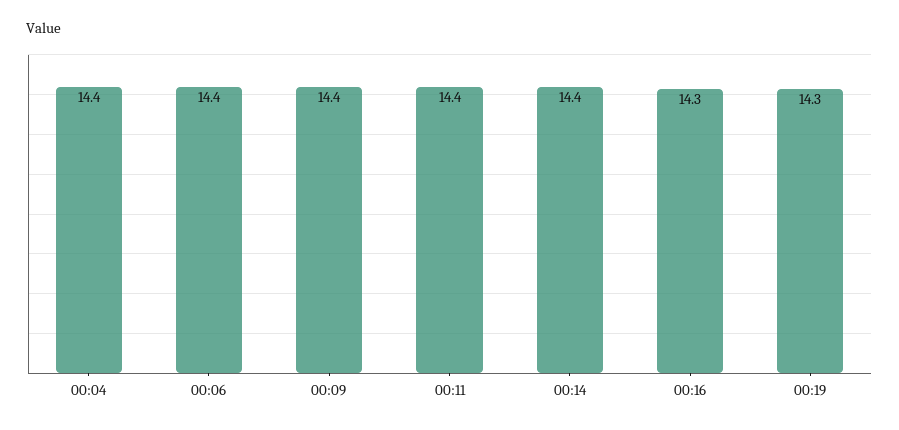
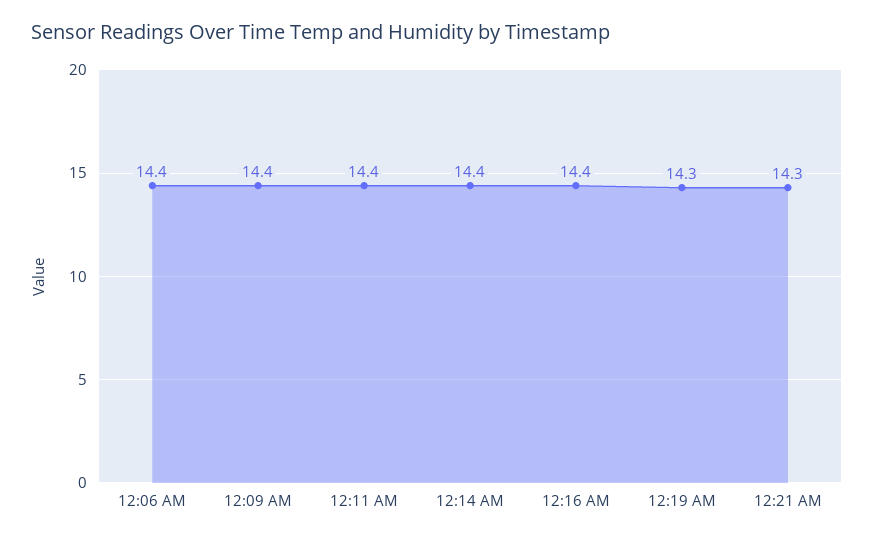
00:04: 14.4 -> none
00:16: 14.3 -> 14.4
12:21 AM: none -> 14.3

